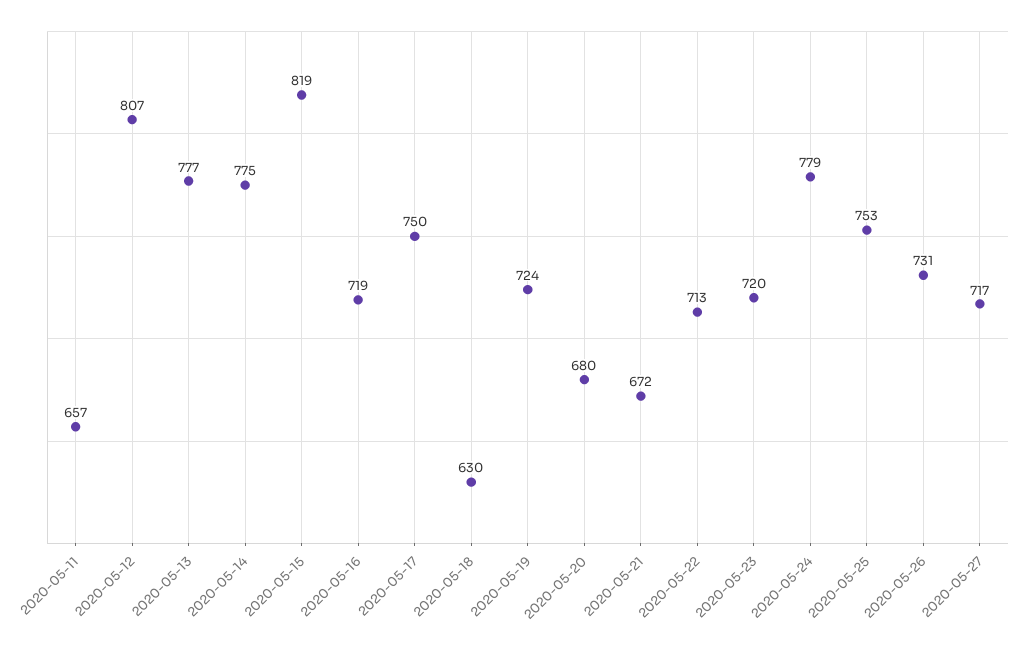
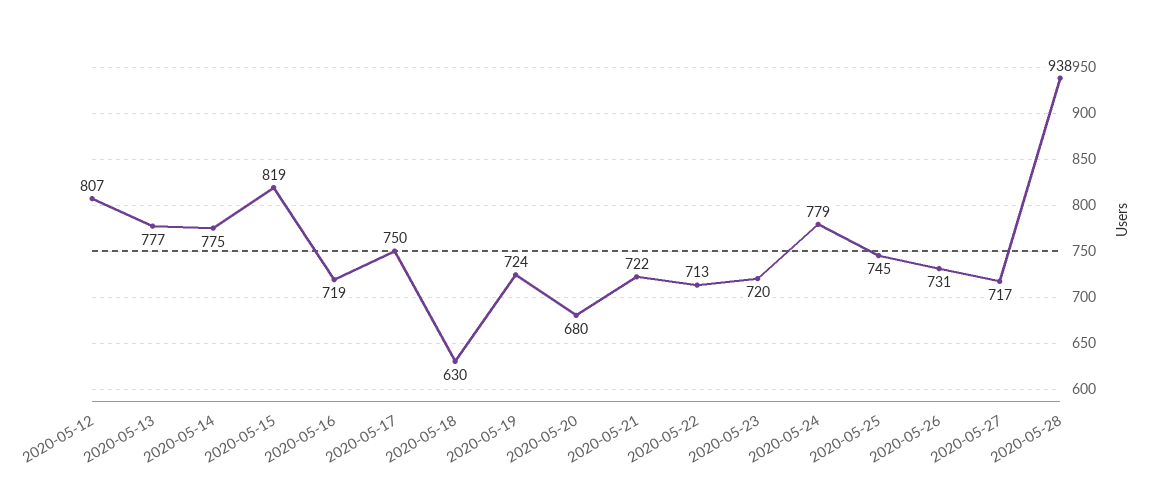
2020-05-11: 657 -> none
2020-05-21: 672 -> 722
2020-05-25: 753 -> 745
2020-05-28: none -> 938

